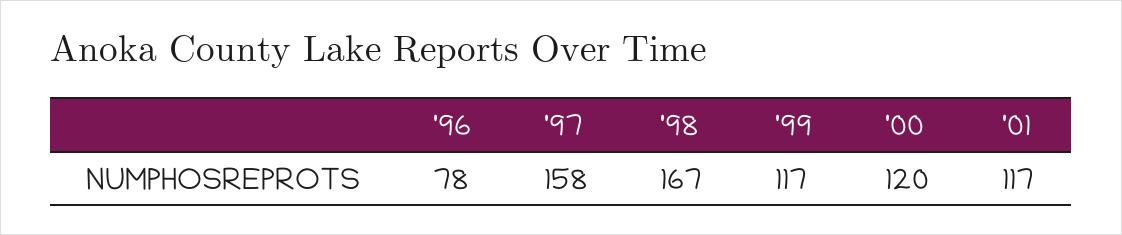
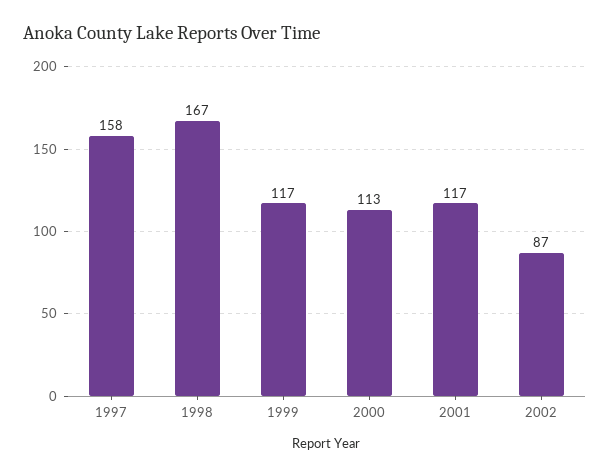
'96: 78 -> none
'00: 120 -> 113
2002: none -> 87

